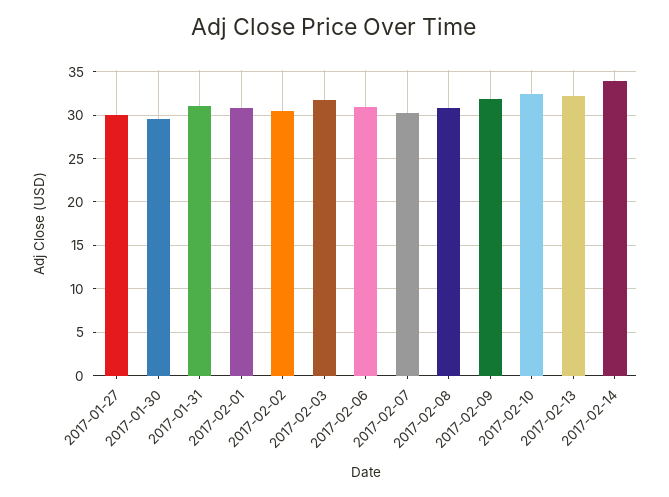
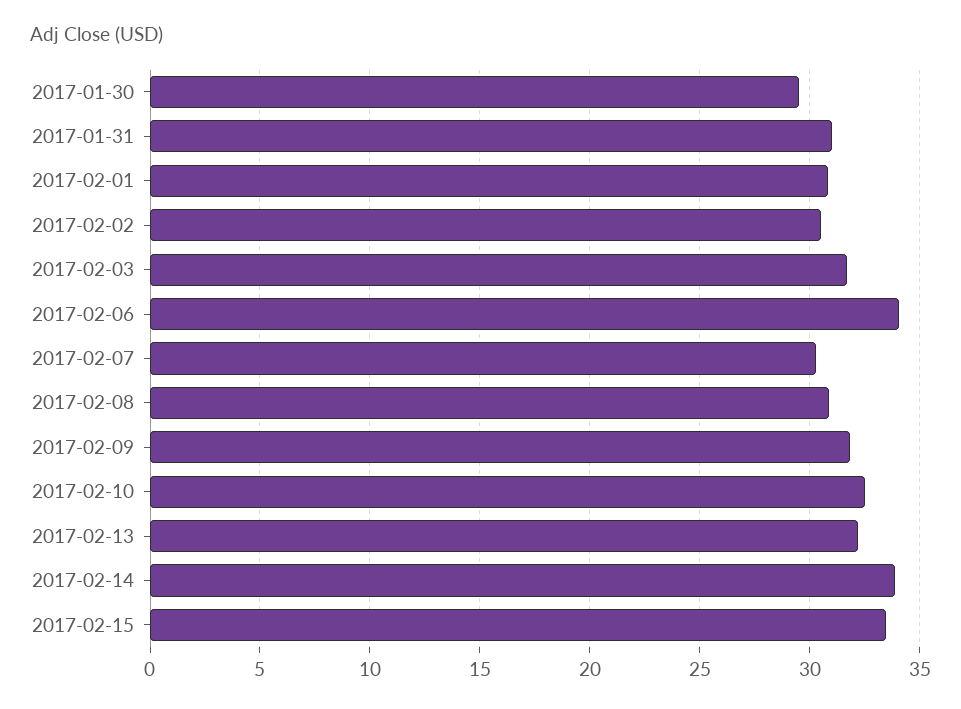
2017-01-27: 30 -> none
2017-02-06: 31 -> 34
2017-02-15: none -> 33.5

